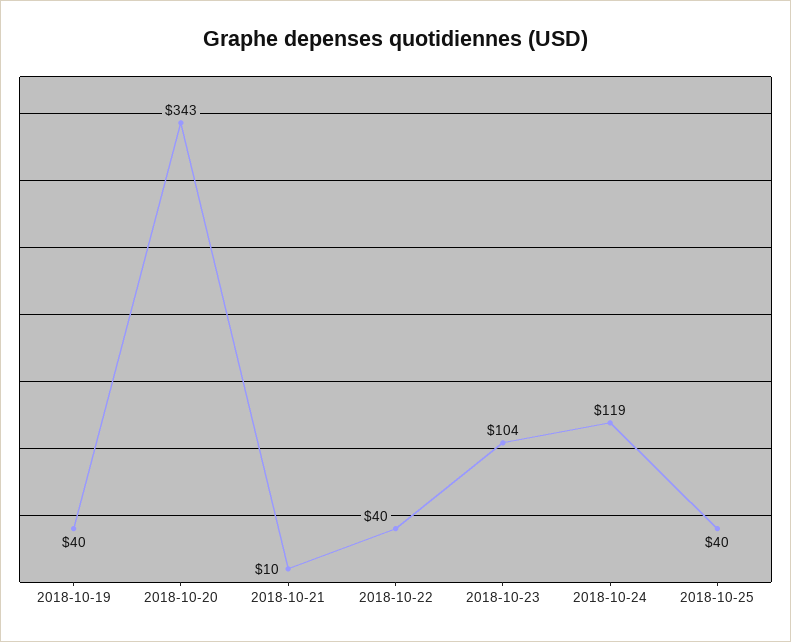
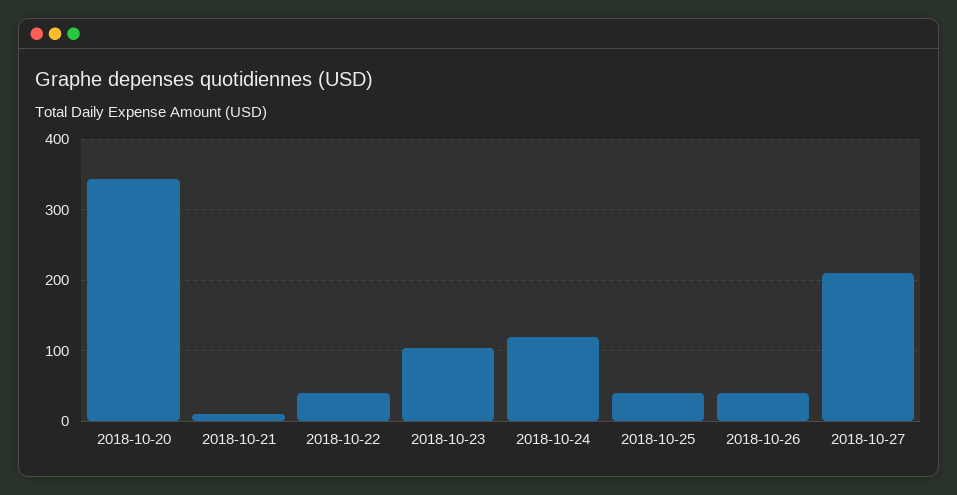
2018-10-19: 40 -> none
2018-10-26: none -> 40
2018-10-27: none -> 210

